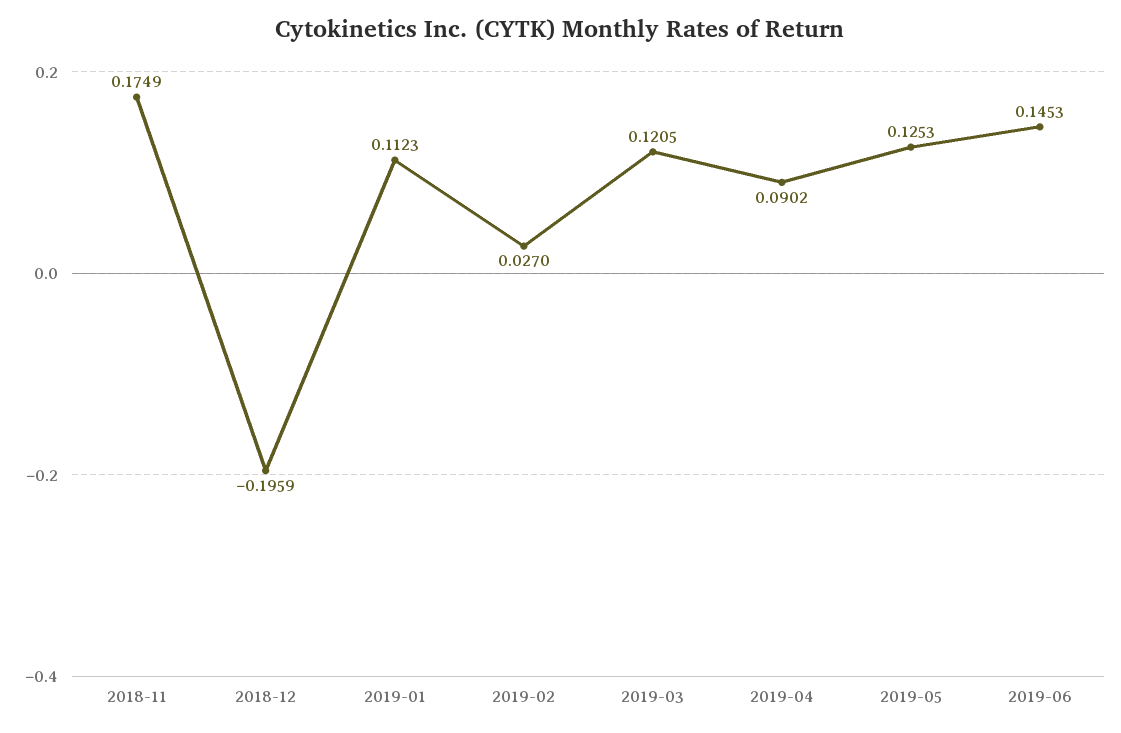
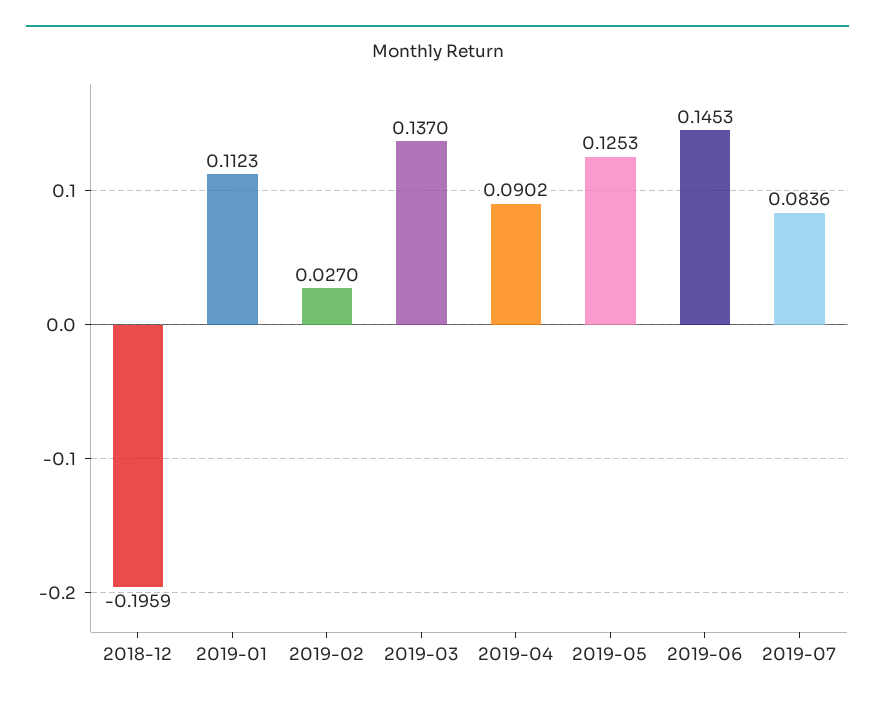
2018-11: 0.1749 -> none
2019-03: 0.1205 -> 0.137
2019-07: none -> 0.0836

